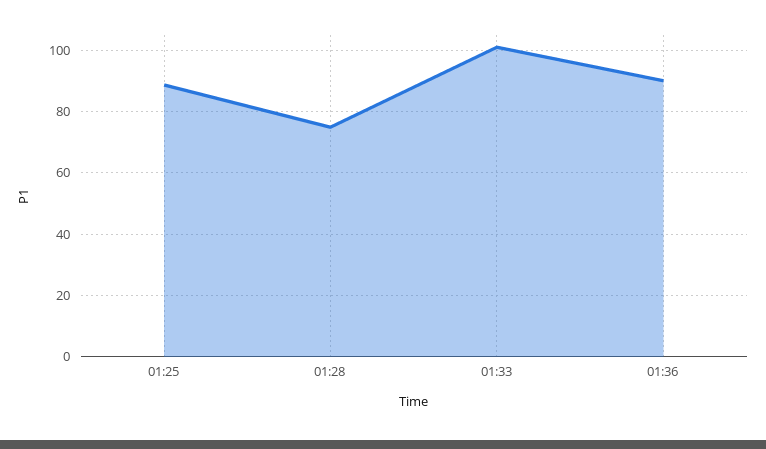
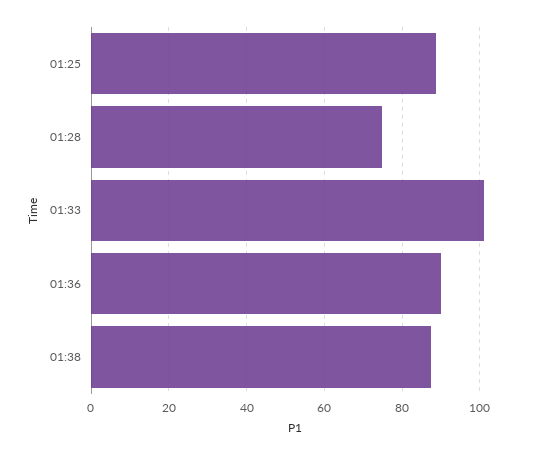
01:38: none -> 88

